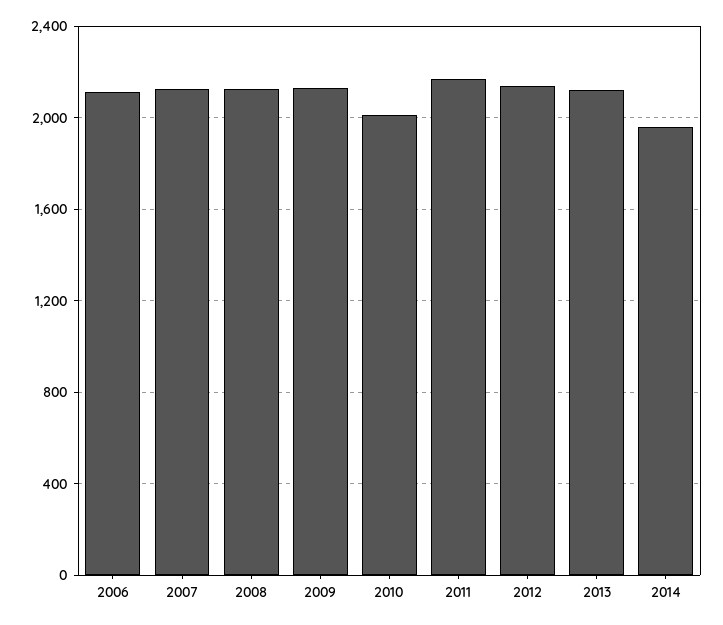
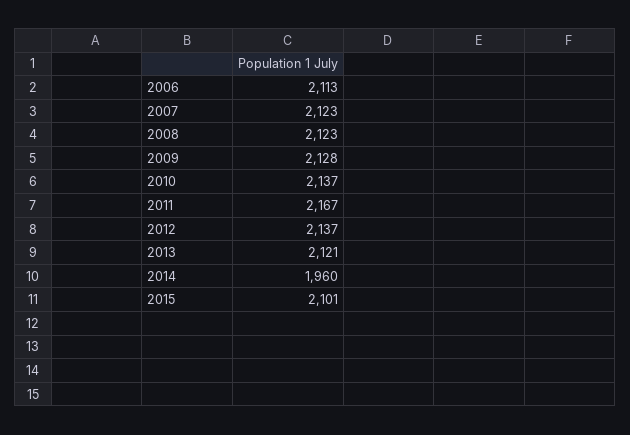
2010: 2000 -> 2137
2015: none -> 2101

